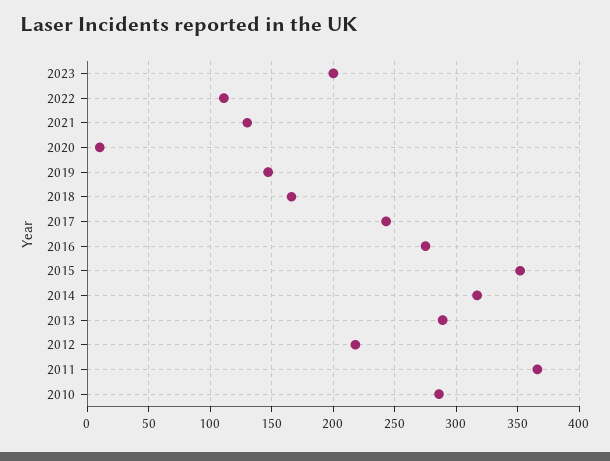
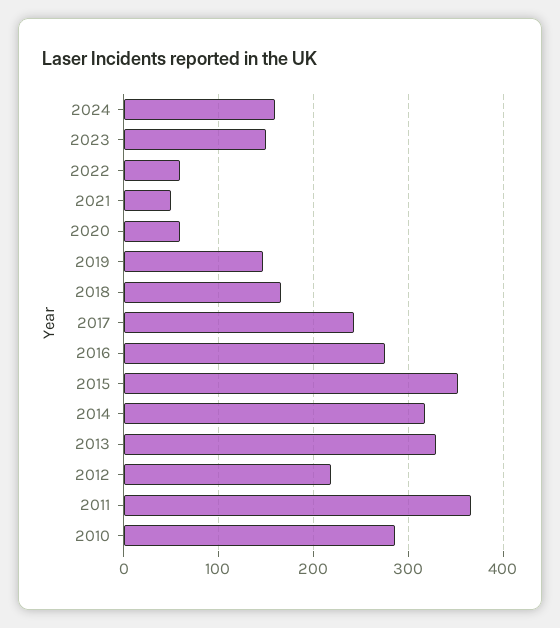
2023: 200 -> 150
2022: 110 -> 60
2021: 130 -> 50
2020: 10 -> 60
2013: 290 -> 330
2024: none -> 160

